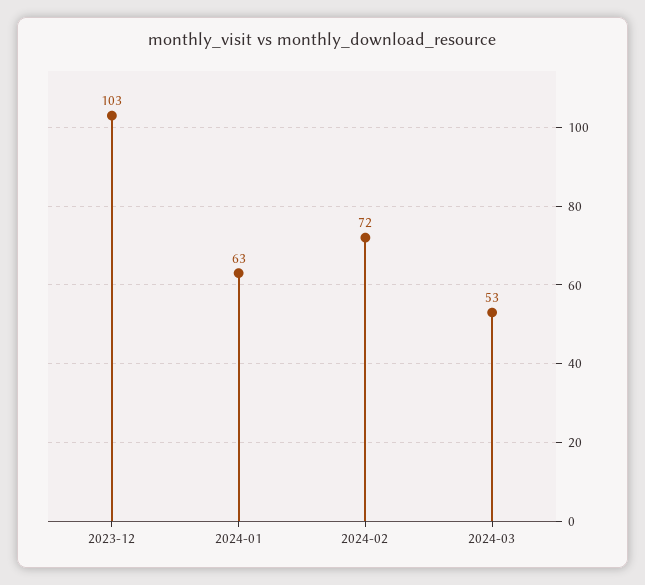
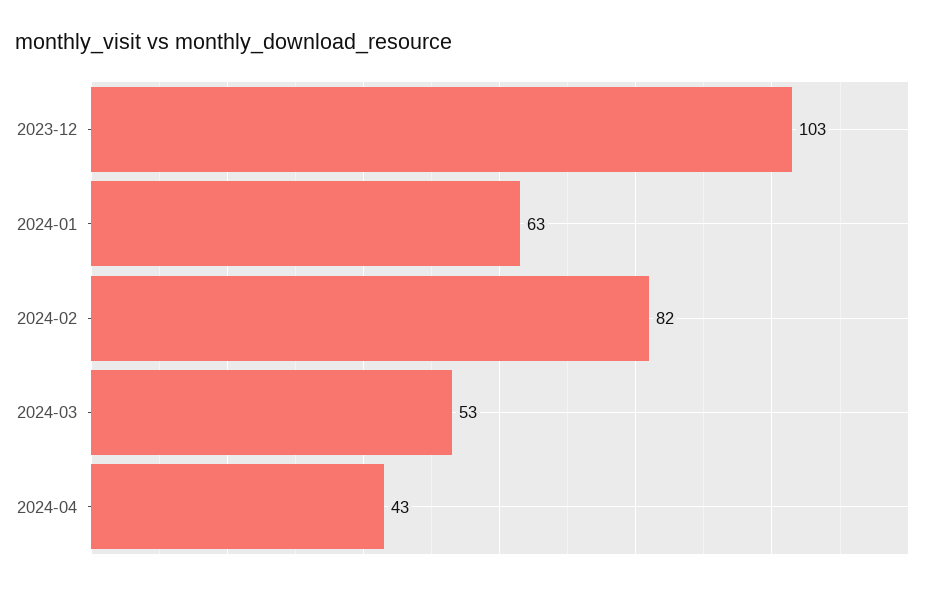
2024-02: 72 -> 82
2024-04: none -> 43

